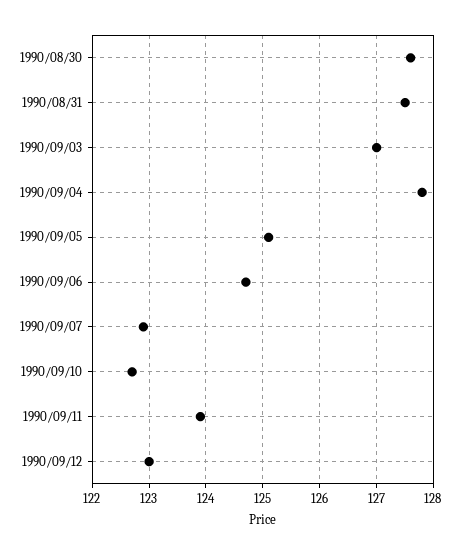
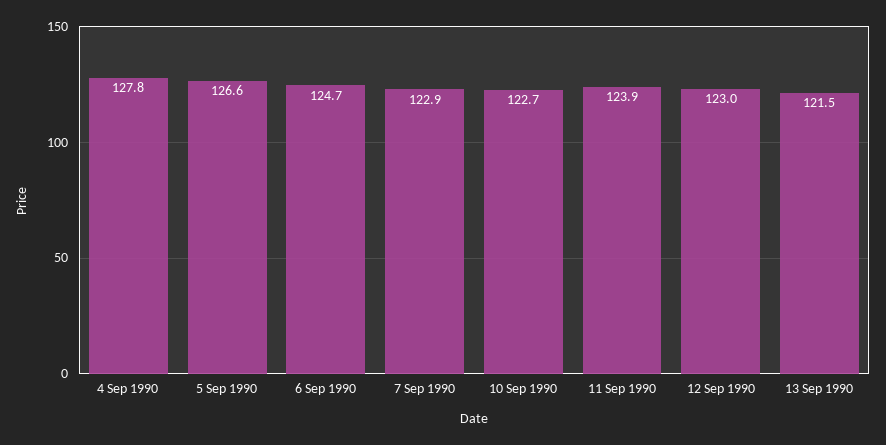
1990/08/30: 127.5 -> none
1990/08/31: 127.5 -> none
1990/09/03: 127 -> none
1990/09/05: 125 -> 126.6
13 Sep 1990: none -> 121.5

